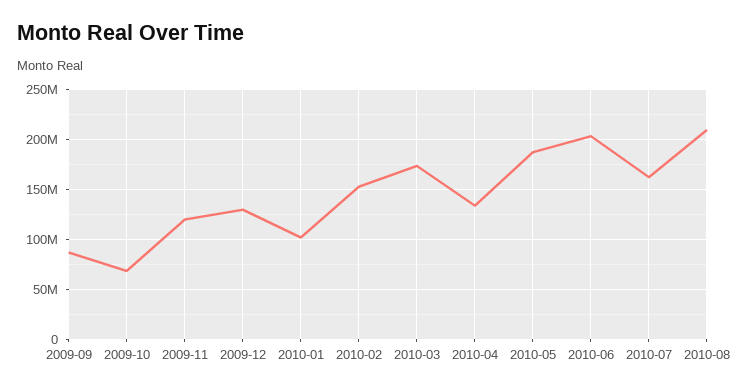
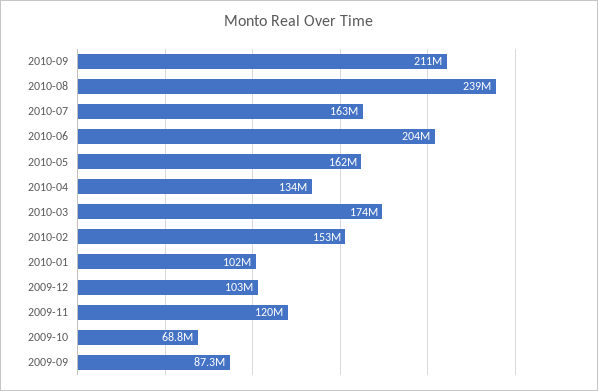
2009-12: 130000000 -> 103000000
2010-05: 190000000 -> 162000000
2010-08: 210000000 -> 239000000
2010-09: none -> 211000000

